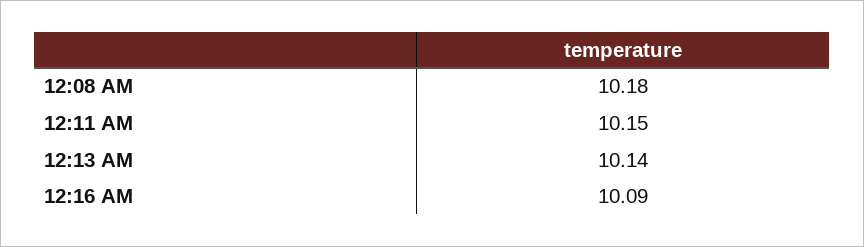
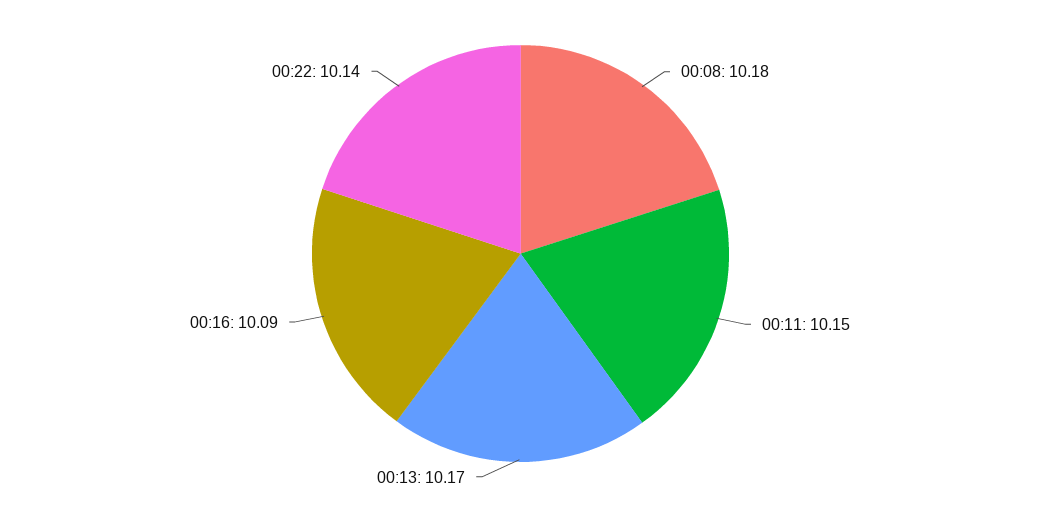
12:13 AM: 10.14 -> 10.17
00:22: none -> 10.14

